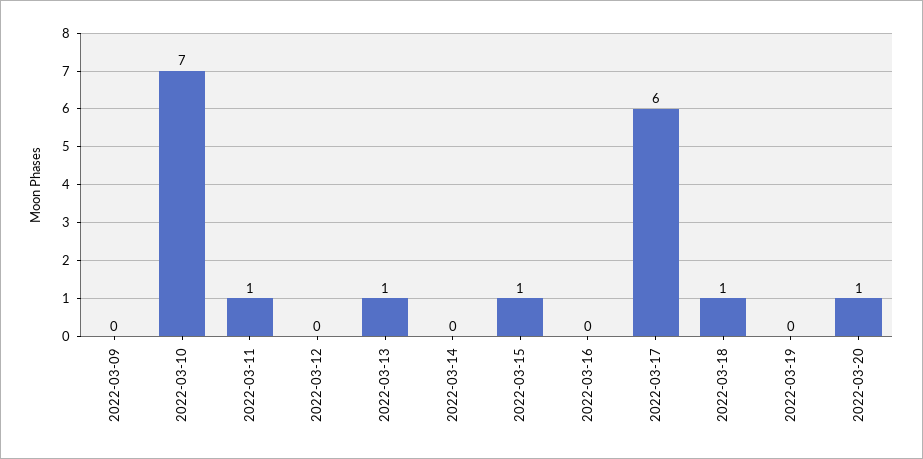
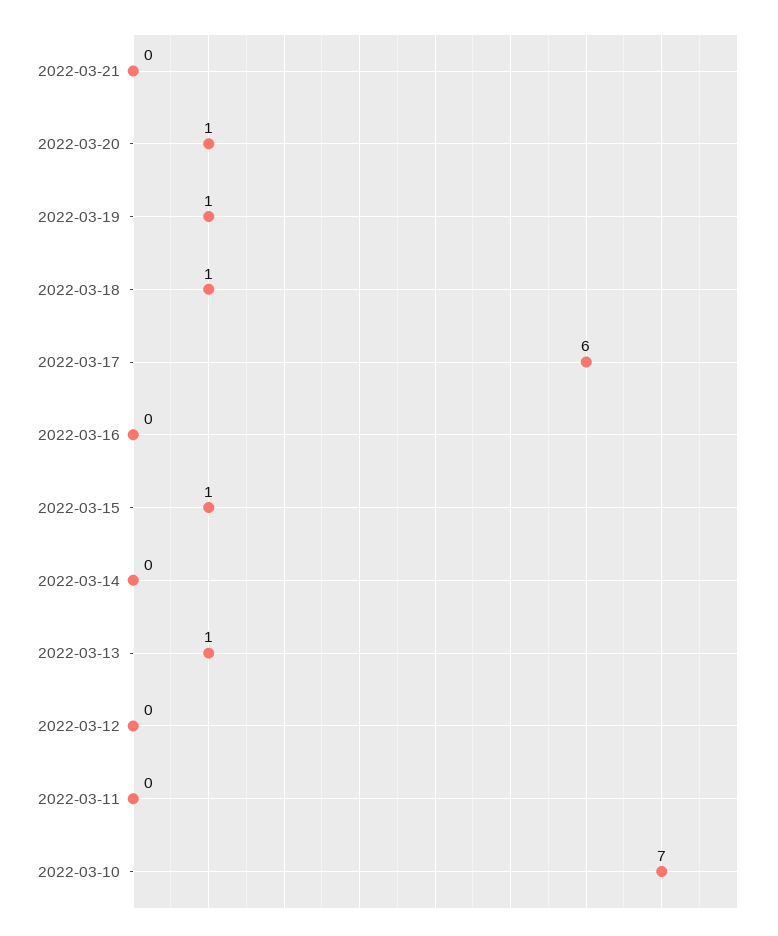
2022-03-09: 0 -> none
2022-03-11: 1 -> 0
2022-03-19: 0 -> 1
2022-03-21: none -> 0

